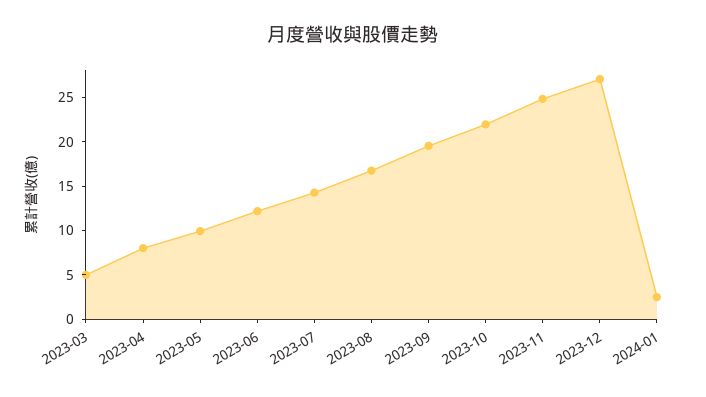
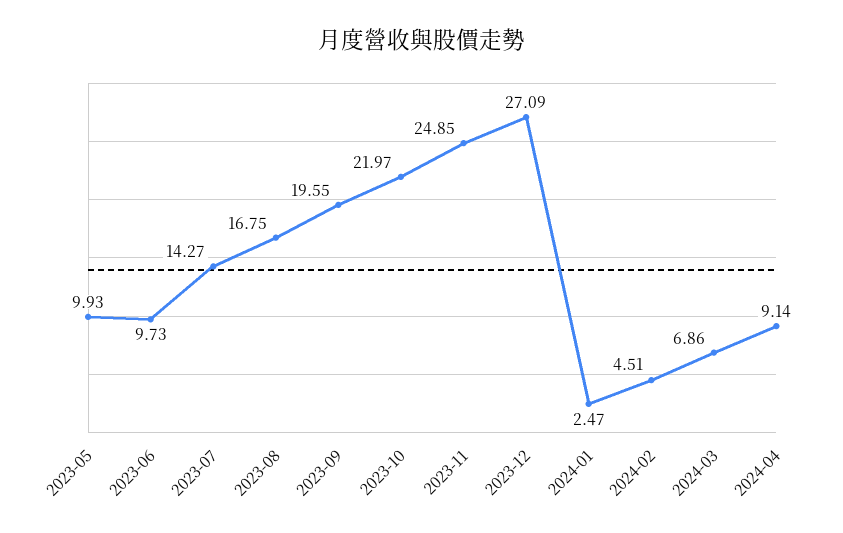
2023-03: 5 -> none
2023-04: 8 -> none
2023-06: 12 -> 9.73
2024-02: none -> 4.51
2024-03: none -> 6.86
2024-04: none -> 9.14

